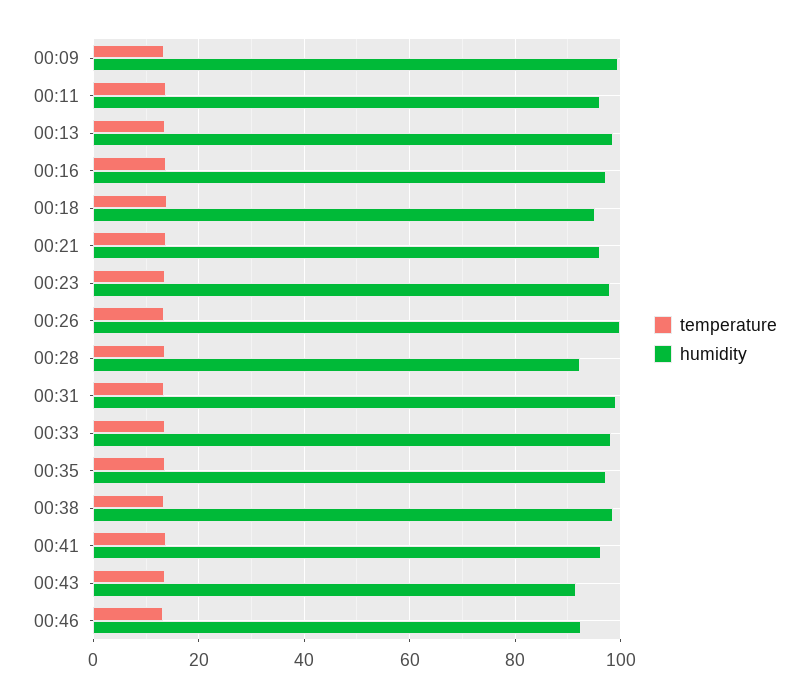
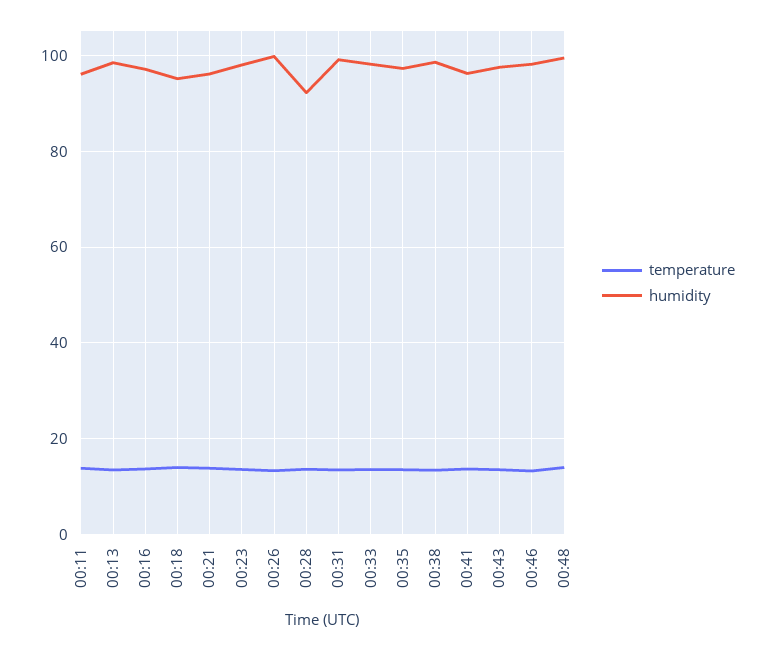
temperature, 00:09: 14 -> none
humidity, 00:09: 100 -> none
humidity, 00:43: 92 -> 98
humidity, 00:46: 92 -> 98
temperature, 00:48: none -> 14
humidity, 00:48: none -> 100

